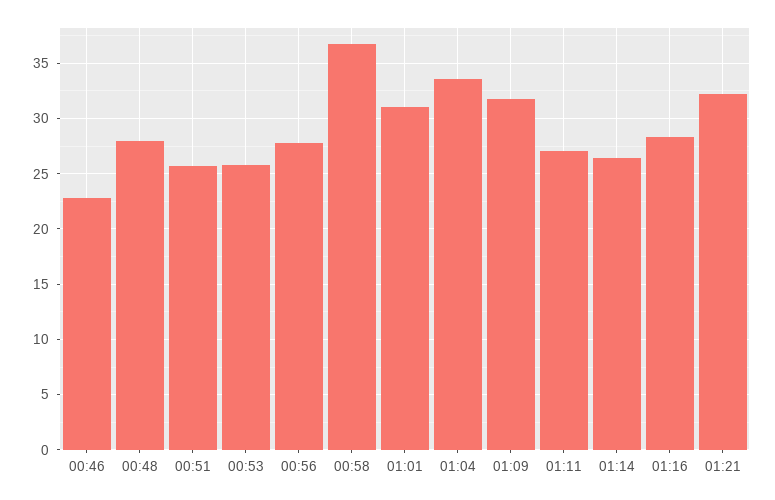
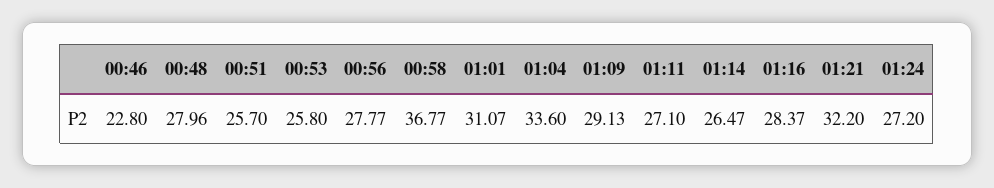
01:09: 32 -> 29.13
01:24: none -> 27.2

